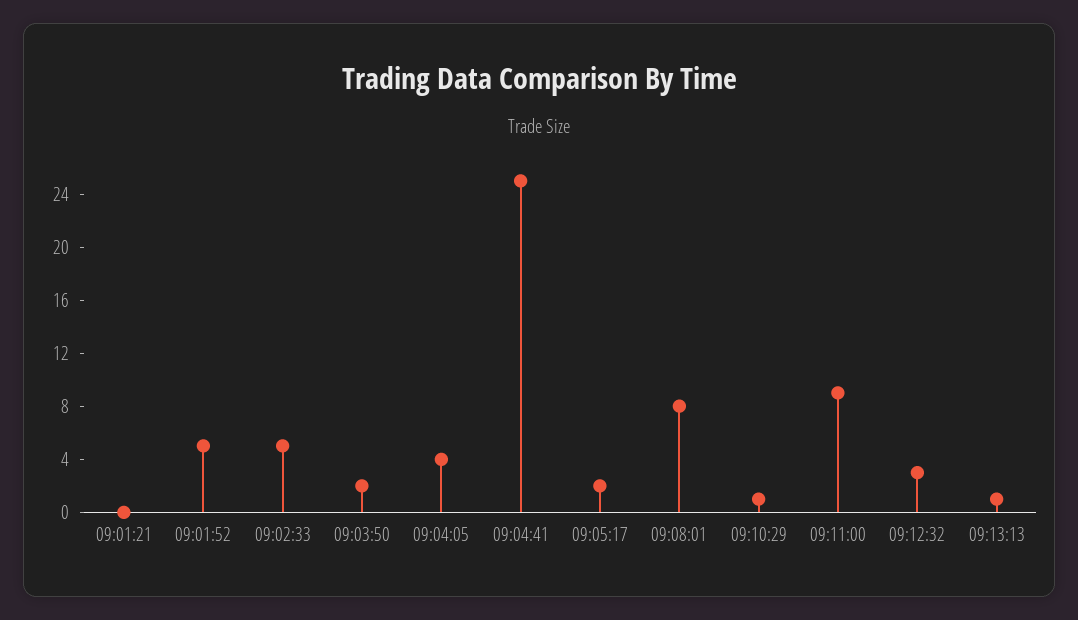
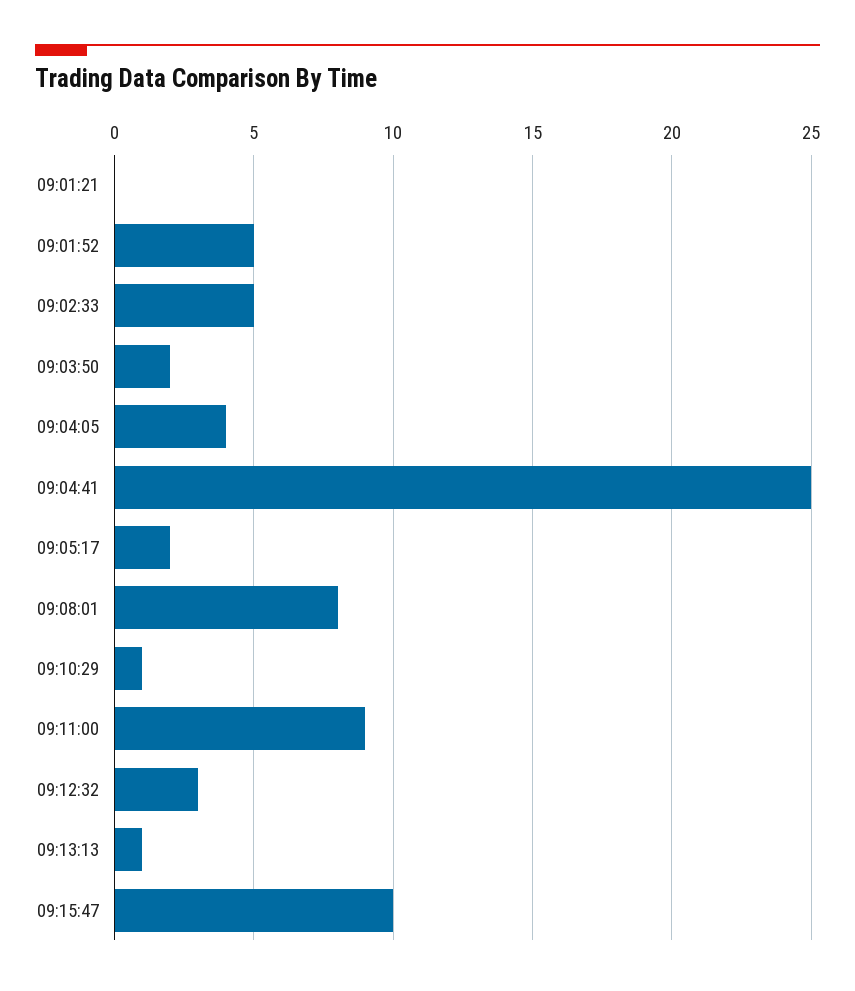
09:15:47: none -> 10

